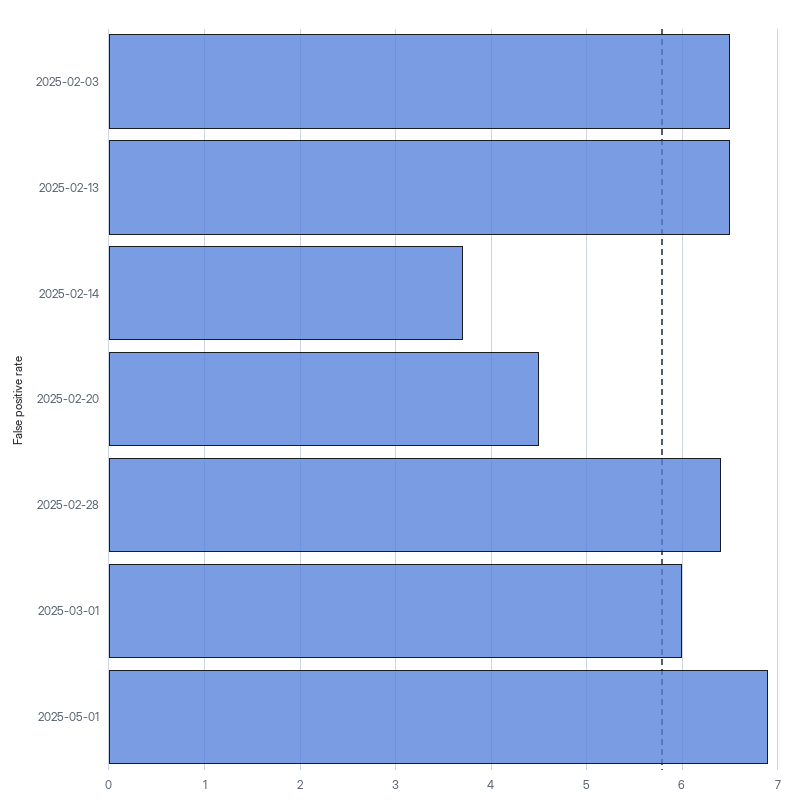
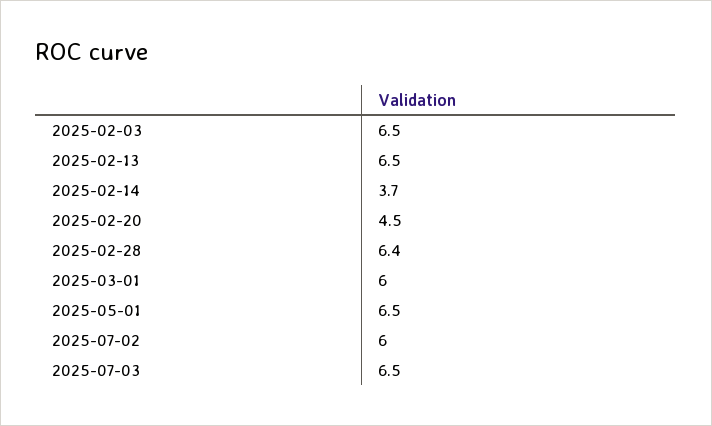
2025-05-01: 6.9 -> 6.5
2025-07-02: none -> 6
2025-07-03: none -> 6.5

